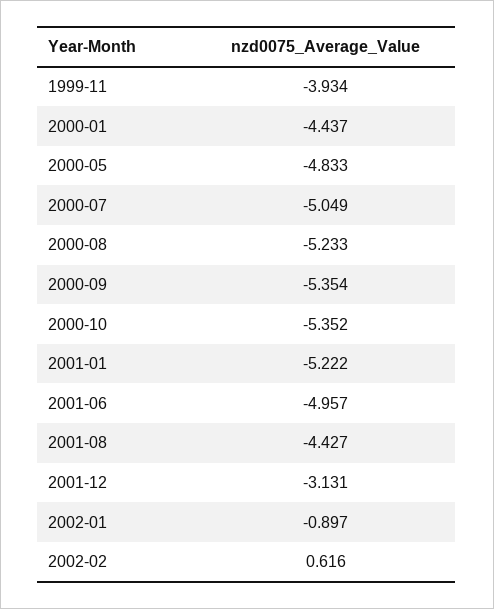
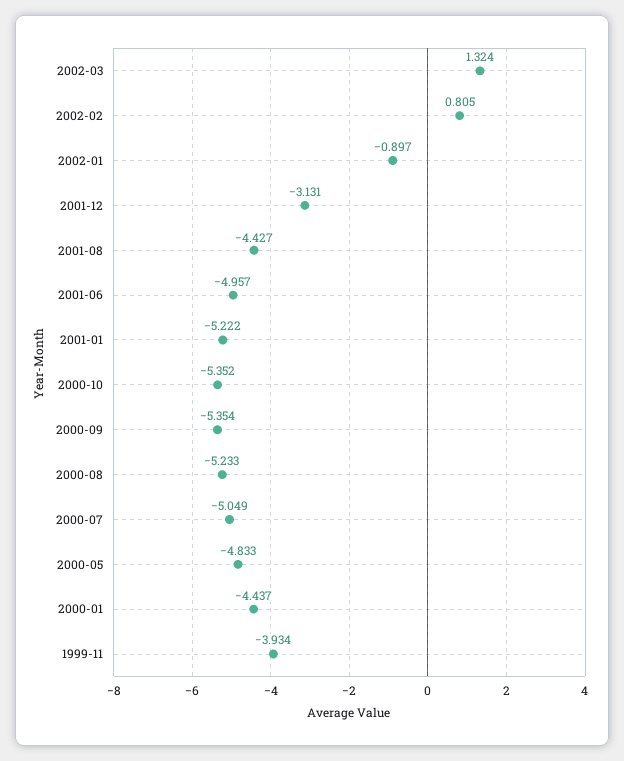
2002-02: 0.616 -> 0.805
2002-03: none -> 1.324

